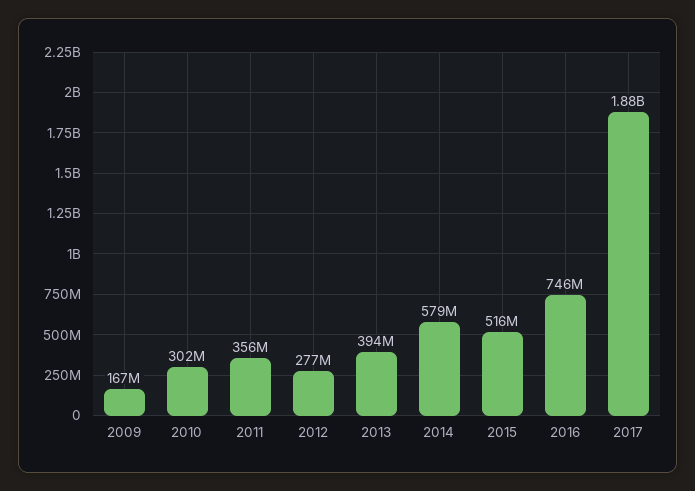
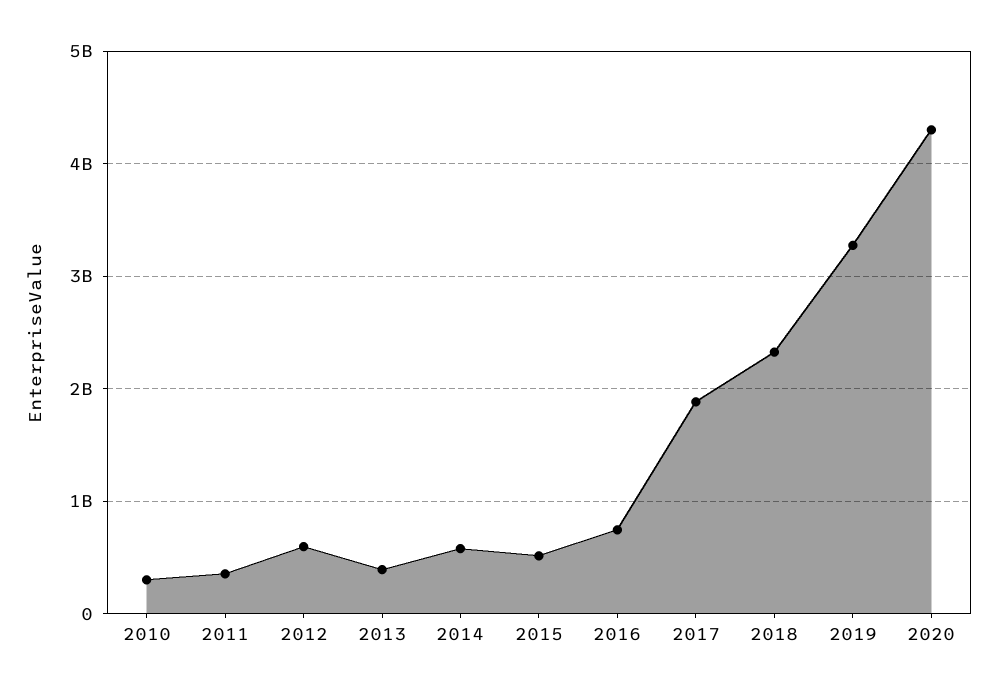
2009: 167000000 -> none
2012: 277000000 -> 600000000
2018: none -> 2300000000
2019: none -> 3300000000
2020: none -> 4300000000

